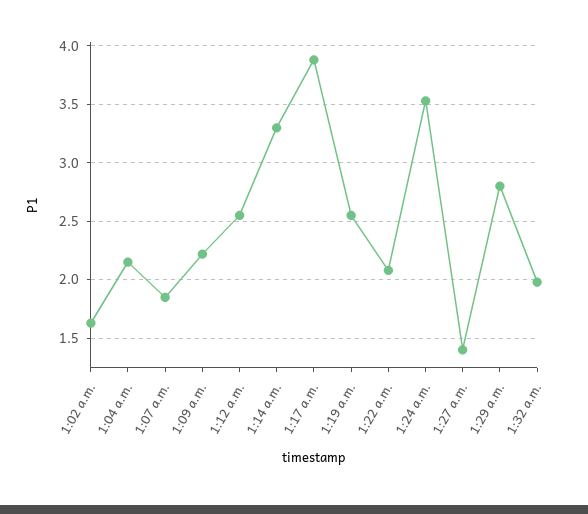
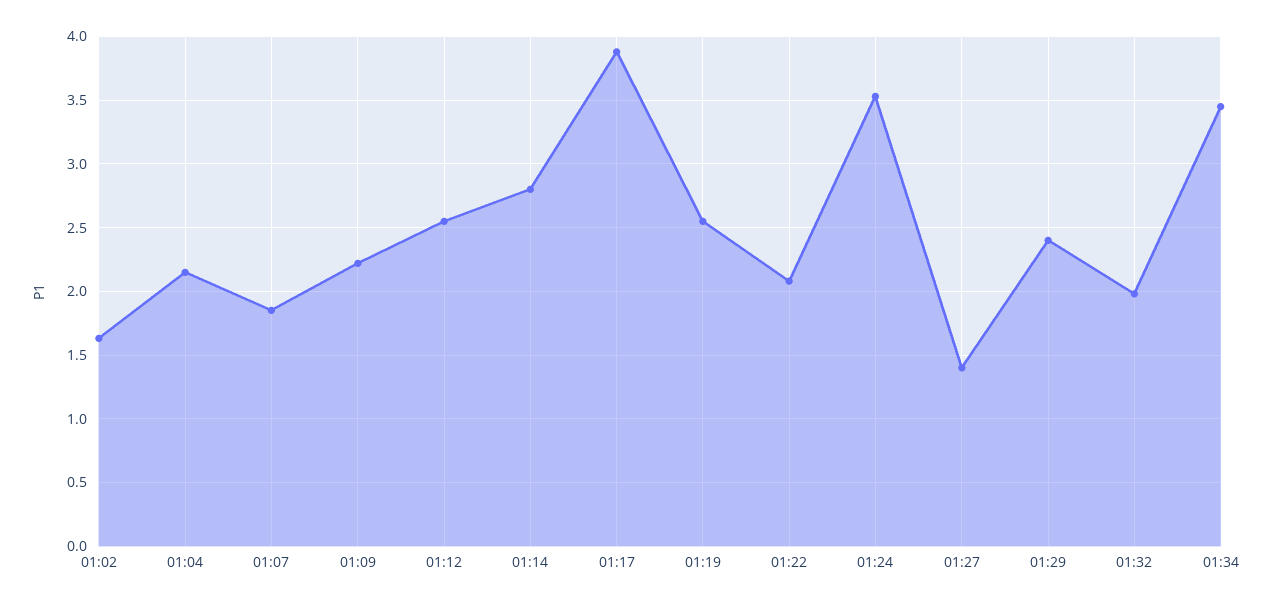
1:14 a.m.: 3.3 -> 2.8
1:29 a.m.: 2.8 -> 2.4
01:34: none -> 3.45

